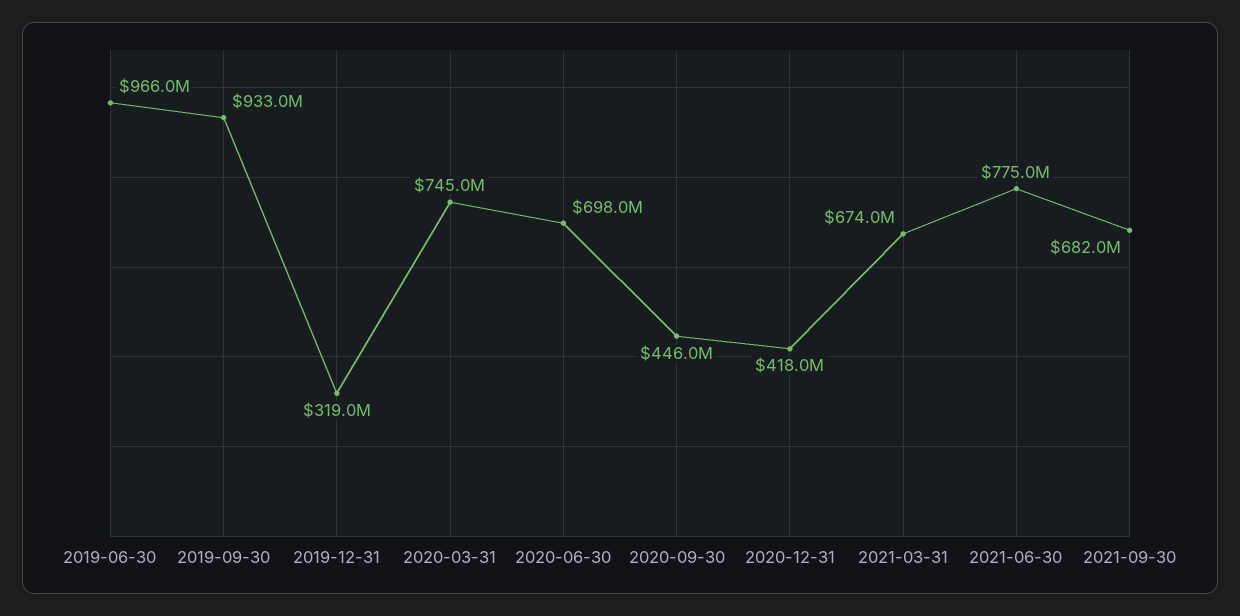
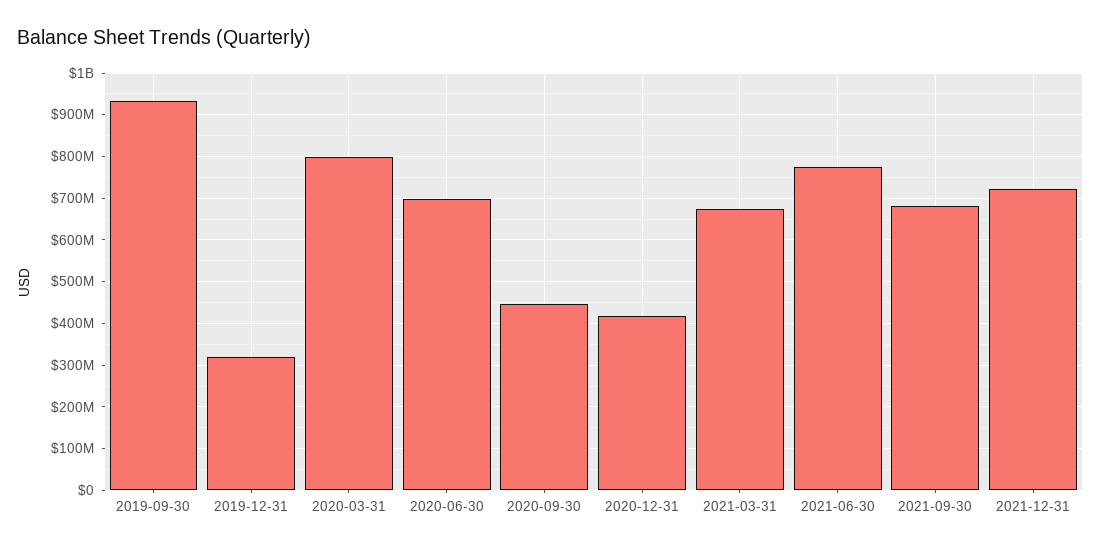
2019-06-30: 966000000 -> none
2020-03-31: 745000000 -> 800000000
2021-12-31: none -> 720000000

